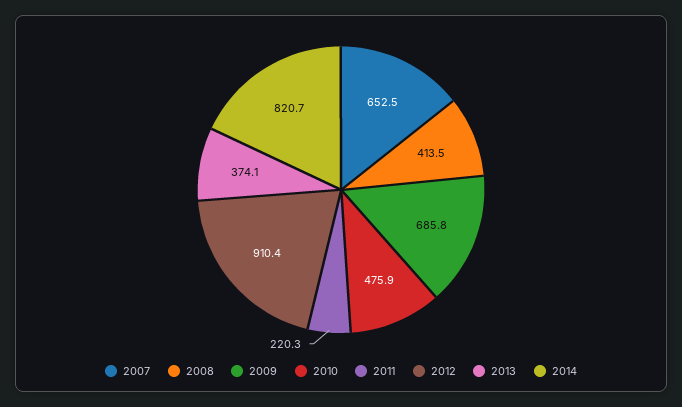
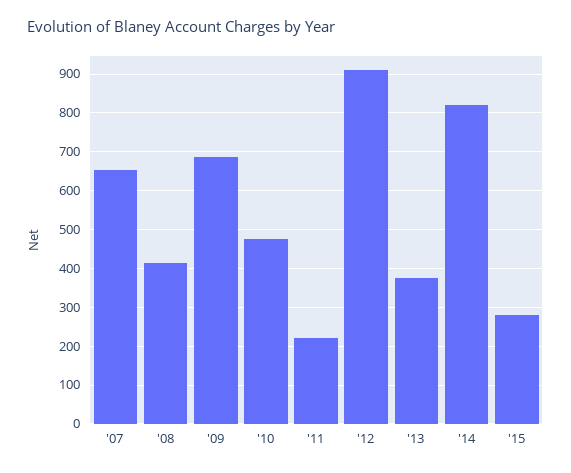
'15: none -> 280

